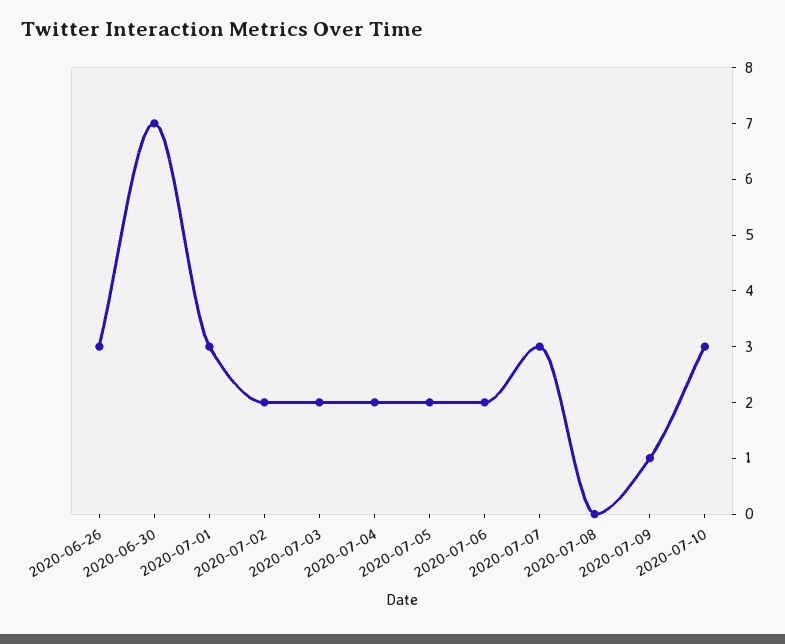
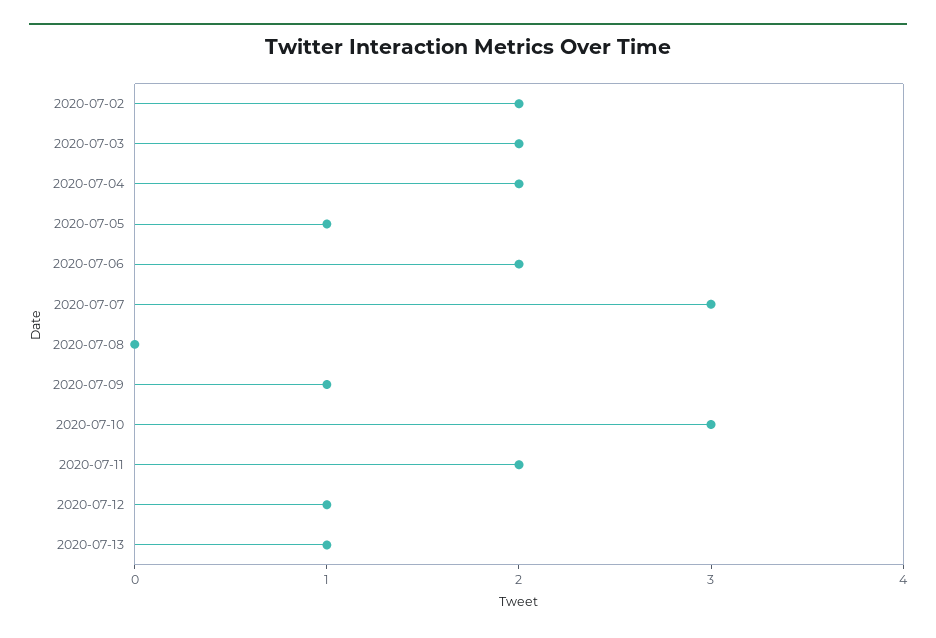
2020-06-26: 3 -> none
2020-06-30: 7 -> none
2020-07-01: 3 -> none
2020-07-05: 2 -> 1
2020-07-11: none -> 2
2020-07-12: none -> 1
2020-07-13: none -> 1

